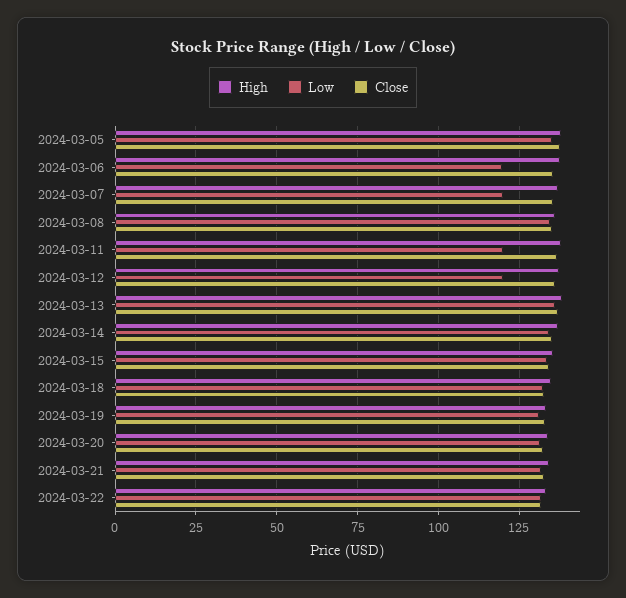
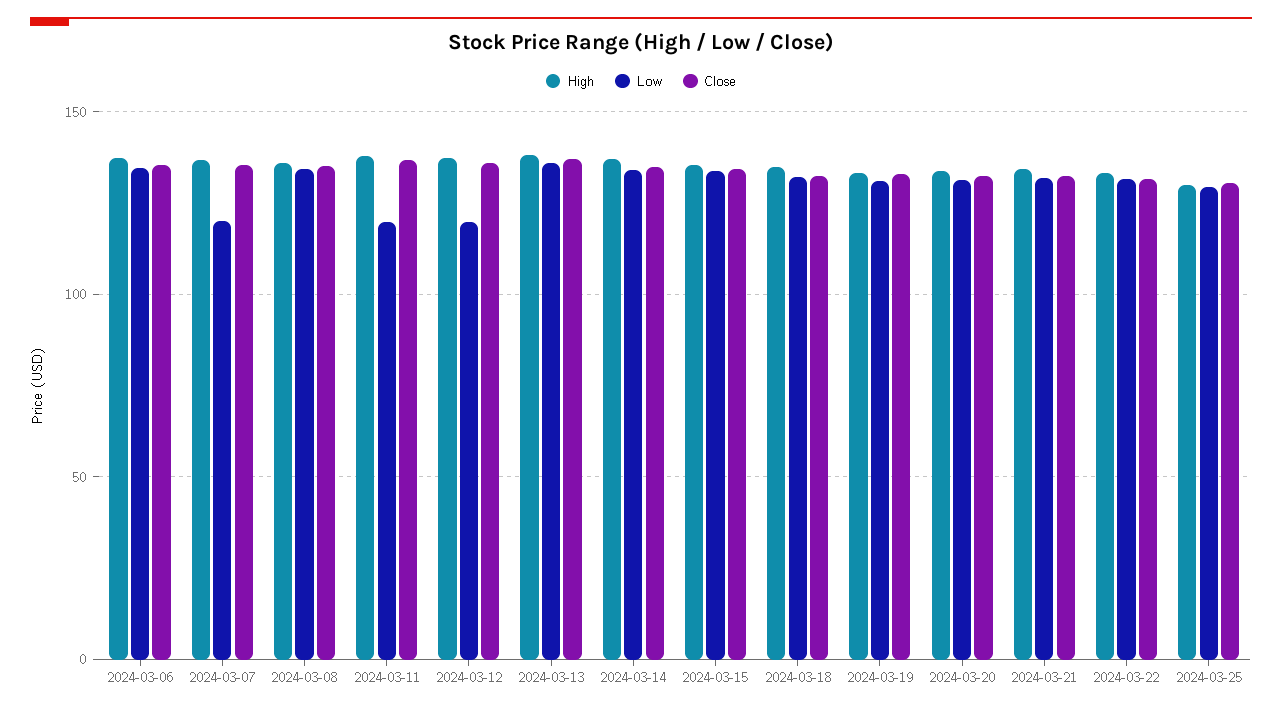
High, 2024-03-05: 137.5 -> none
Low, 2024-03-05: 135 -> none
Close, 2024-03-05: 137.5 -> none
Low, 2024-03-06: 120 -> 135
High, 2024-03-25: none -> 130
Low, 2024-03-25: none -> 130
Close, 2024-03-25: none -> 130

